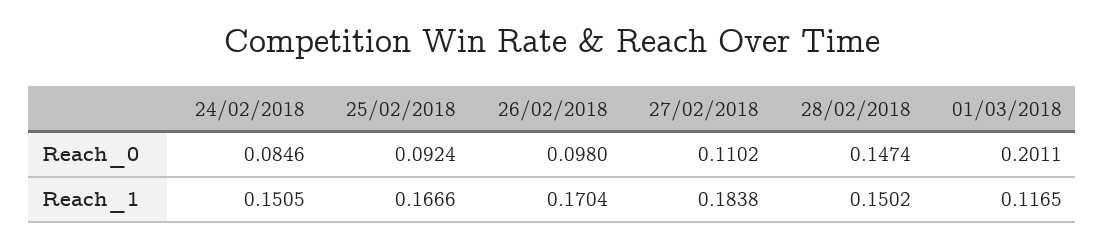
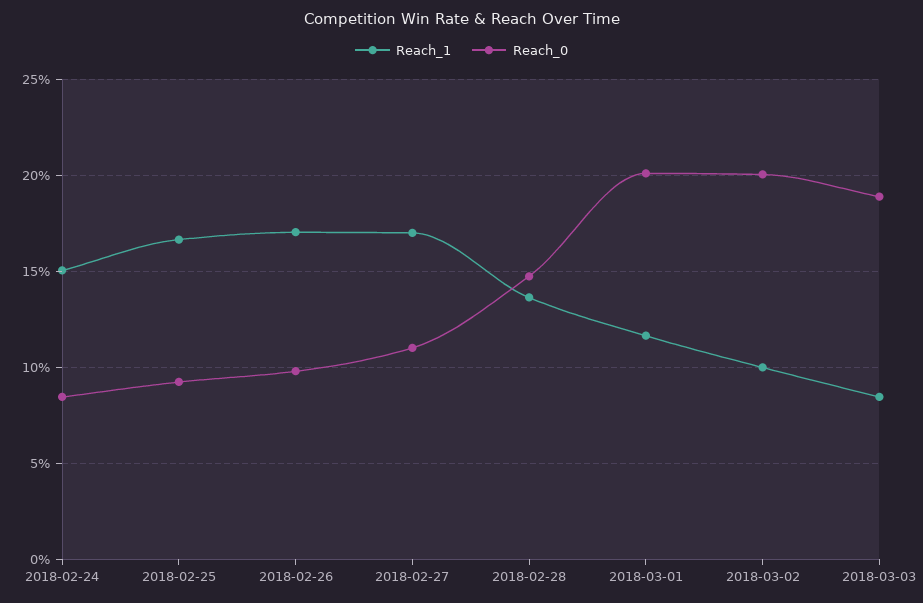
Reach_1, 27/02/2018: 0.1838 -> 0.17
Reach_1, 28/02/2018: 0.1502 -> 0.135
Reach_1, 2018-03-02: none -> 0.1
Reach_0, 2018-03-02: none -> 0.2
Reach_1, 2018-03-03: none -> 0.085
Reach_0, 2018-03-03: none -> 0.19

